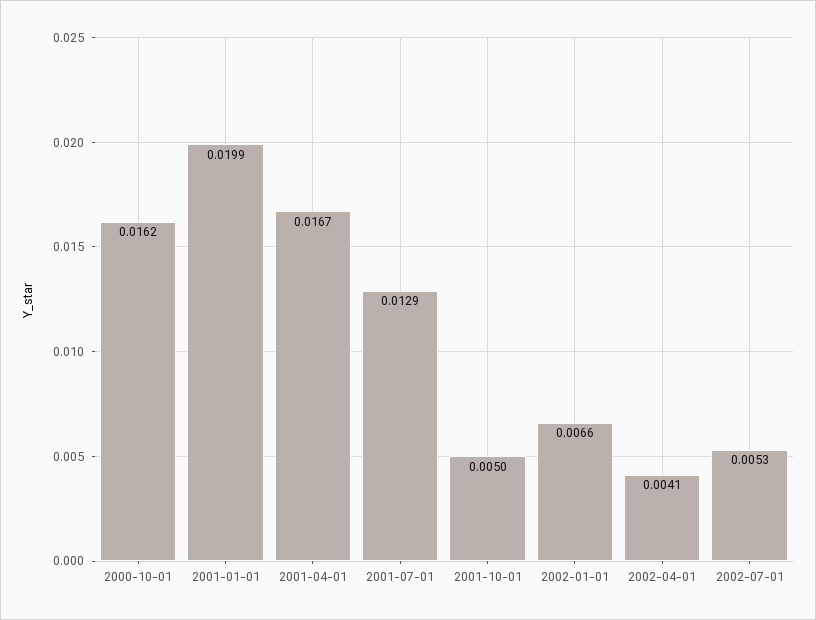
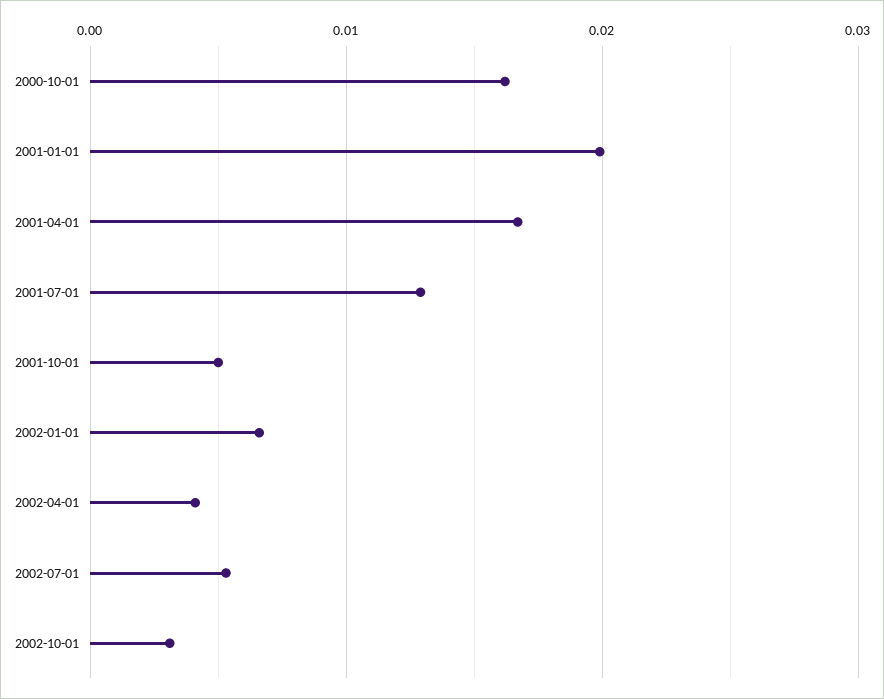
2002-10-01: none -> 0.003

